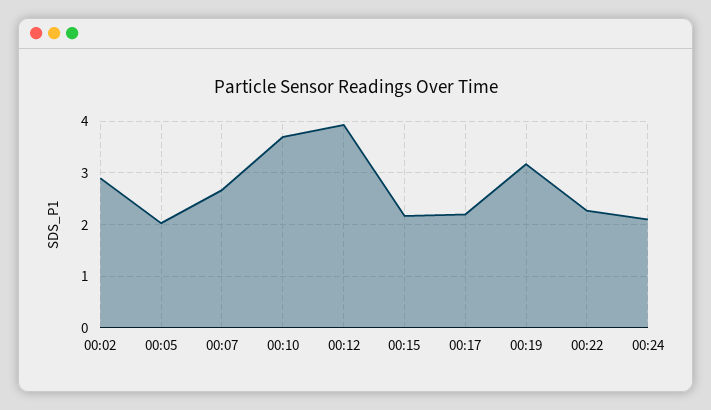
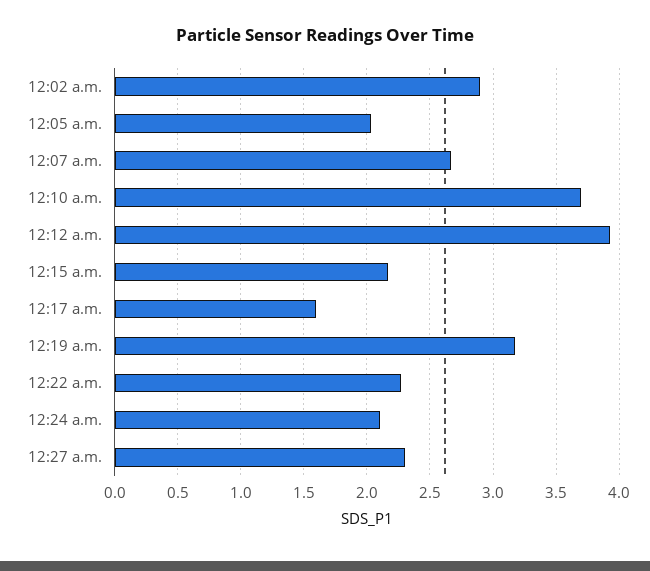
00:17: 2.2 -> 1.6
12:27 a.m.: none -> 2.3

